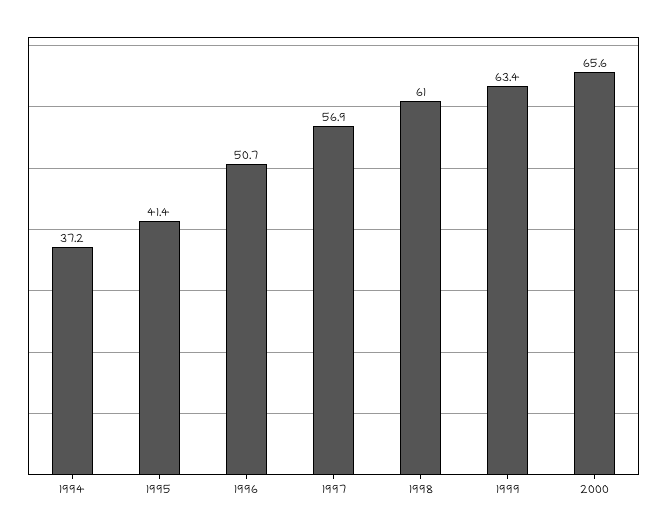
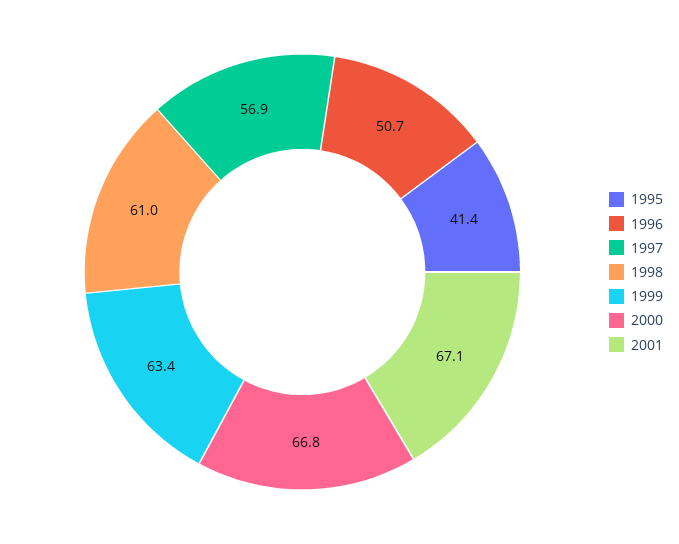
1994: 37.2 -> none
2000: 65.6 -> 66.8
2001: none -> 67.1

